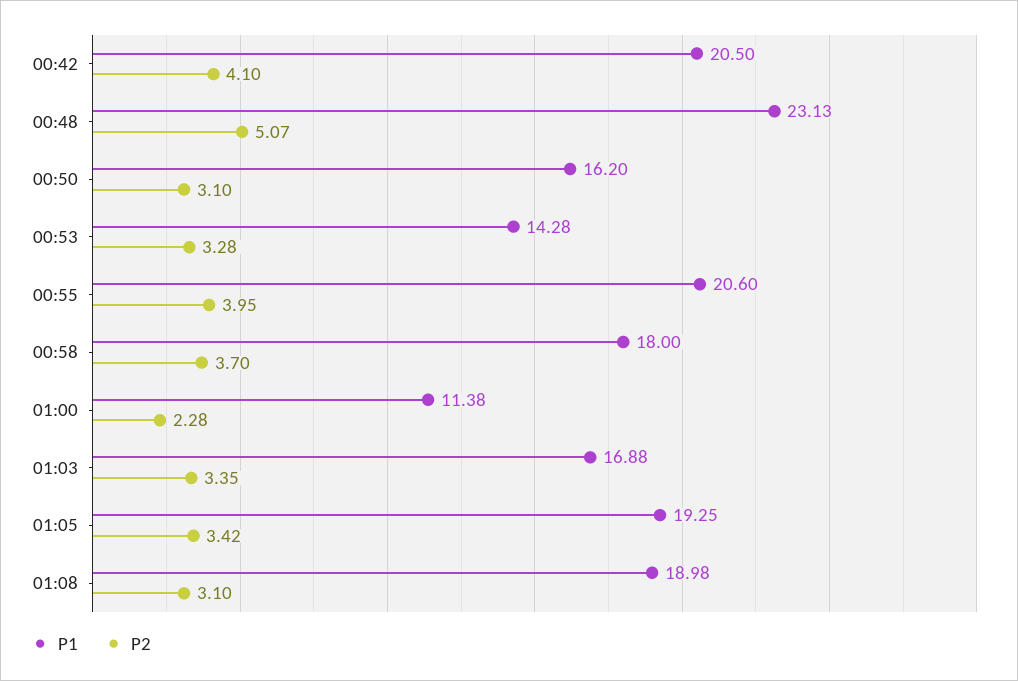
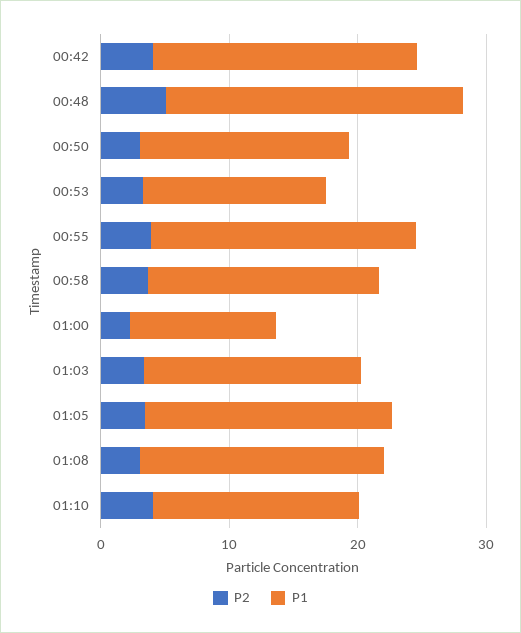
P2, 01:10: none -> 4
P1, 01:10: none -> 16

